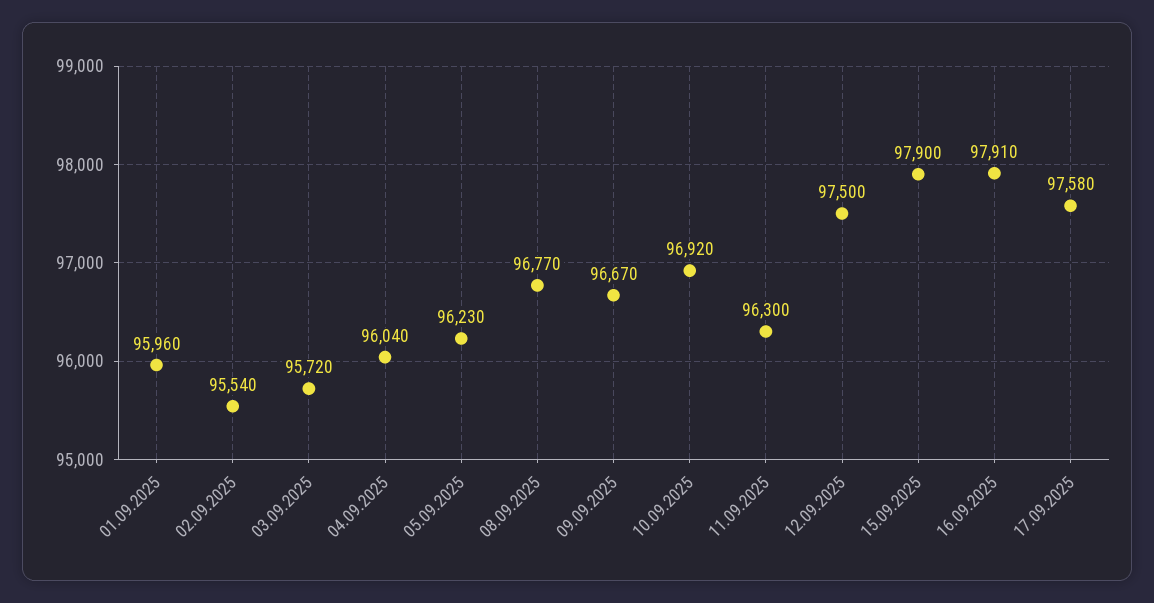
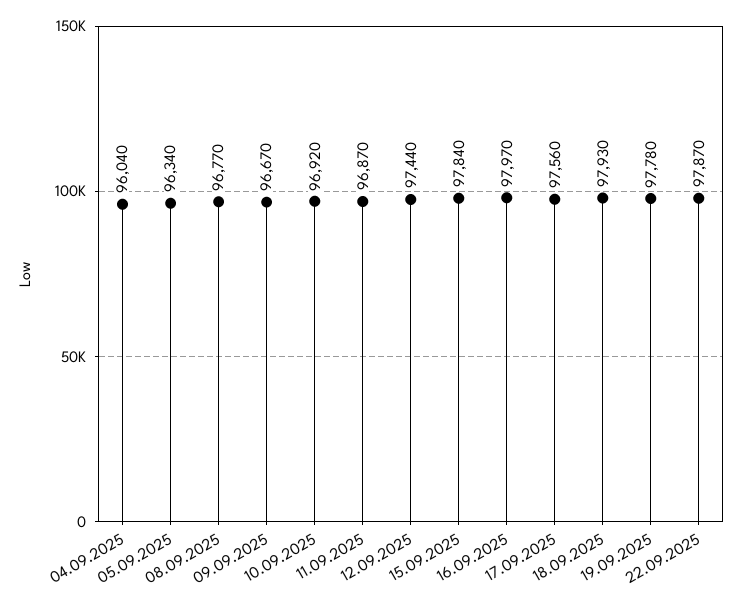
01.09.2025: 95960 -> none
02.09.2025: 95540 -> none
03.09.2025: 95720 -> none
05.09.2025: 96230 -> 96340
11.09.2025: 96300 -> 96870
12.09.2025: 97500 -> 97440
15.09.2025: 97900 -> 97840
16.09.2025: 97910 -> 97970
17.09.2025: 97580 -> 97560
18.09.2025: none -> 97930
19.09.2025: none -> 97780
22.09.2025: none -> 97870

